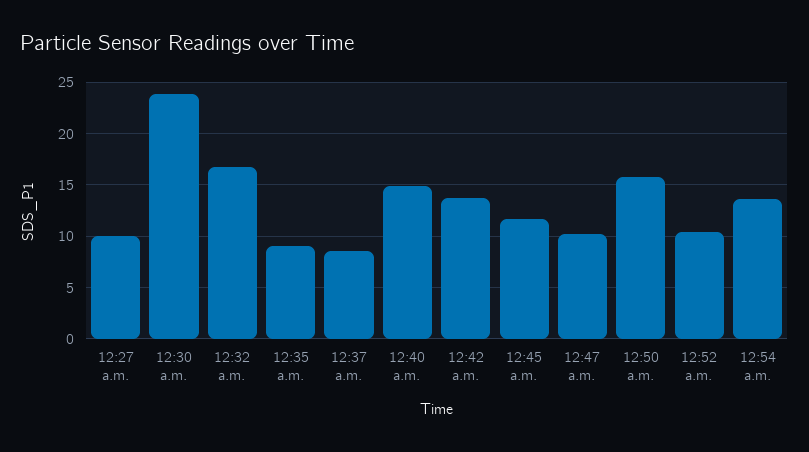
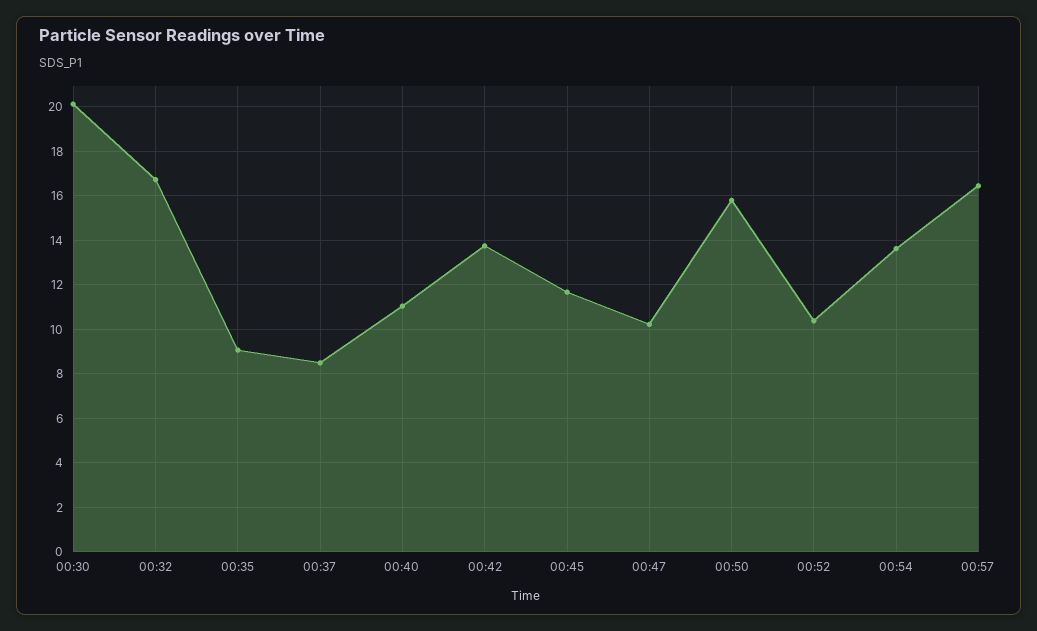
12:27 a.m.: 10 -> none
12:30 a.m.: 24 -> 20
12:40 a.m.: 15 -> 11
00:57: none -> 16.5

